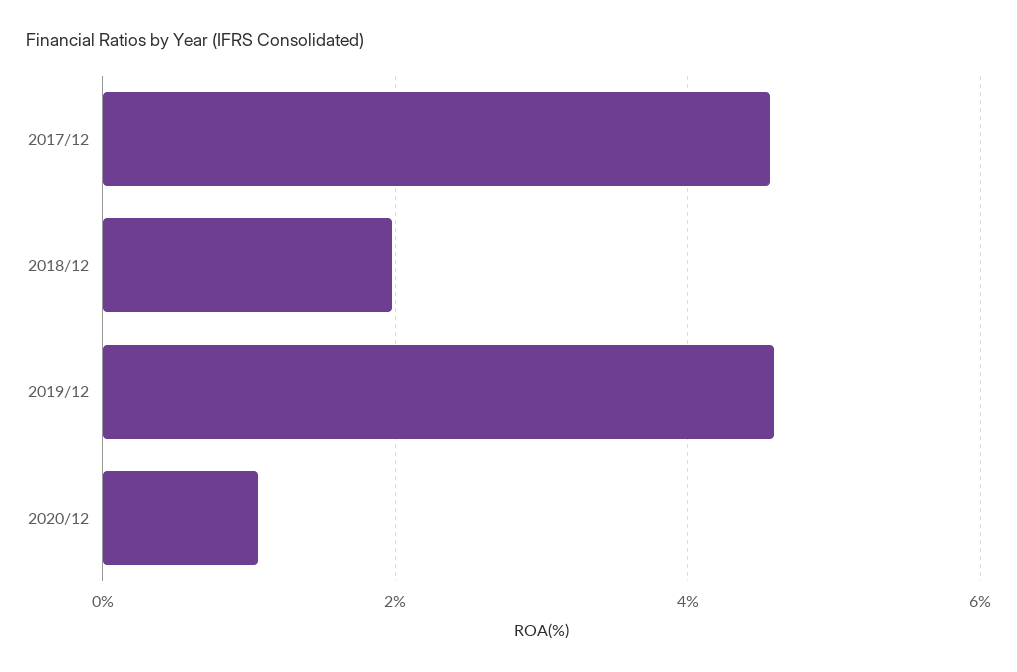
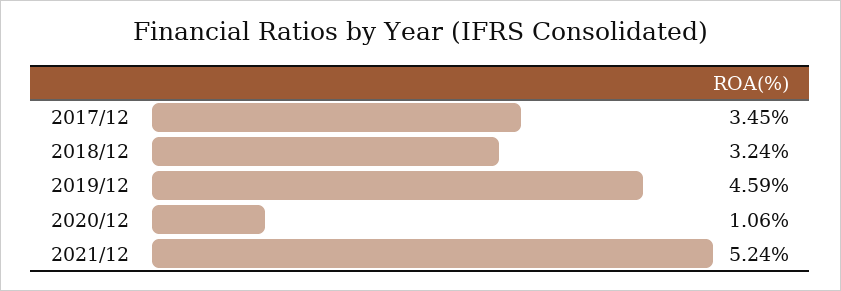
2017/12: 4.6 -> 3.45
2018/12: 2 -> 3.24
2021/12: none -> 5.24

